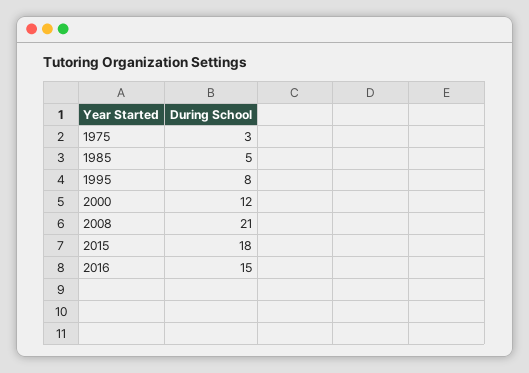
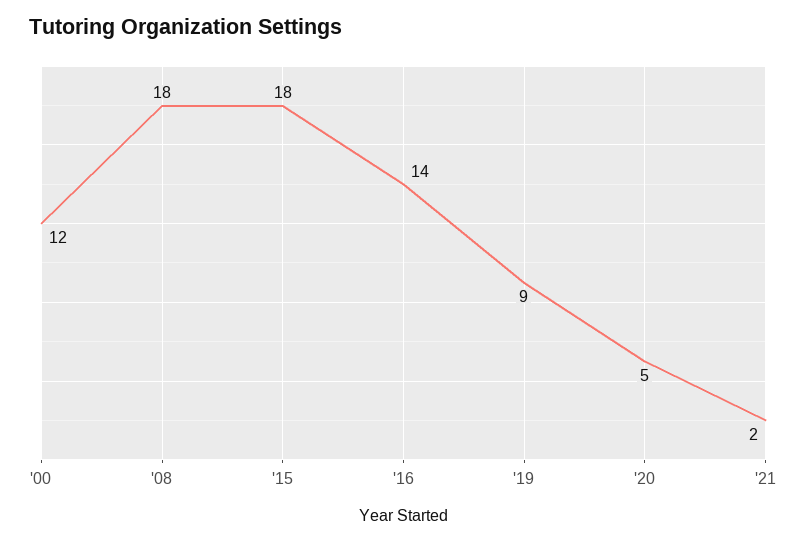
1975: 3 -> none
1985: 5 -> none
1995: 8 -> none
2008: 21 -> 18
2016: 15 -> 14
'19: none -> 9
'20: none -> 5
'21: none -> 2

